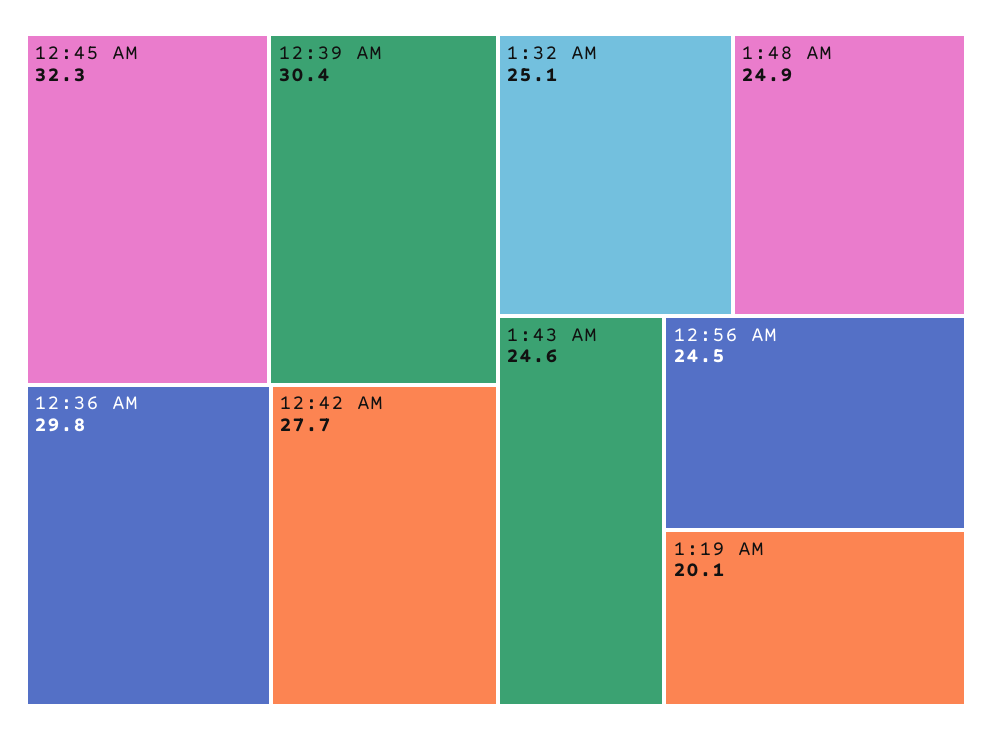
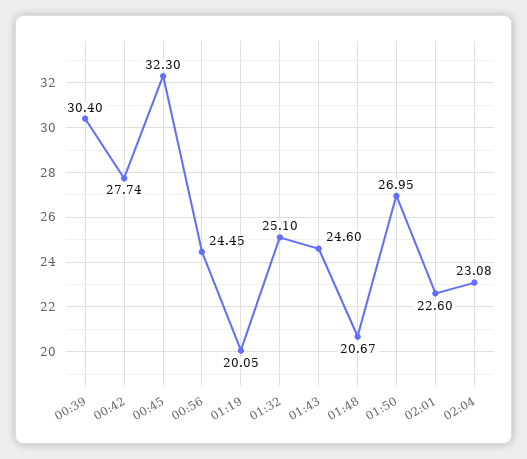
12:36 AM: 29.8 -> none
1:48 AM: 24.9 -> 20.67
01:50: none -> 26.95
02:01: none -> 22.6
02:04: none -> 23.08

